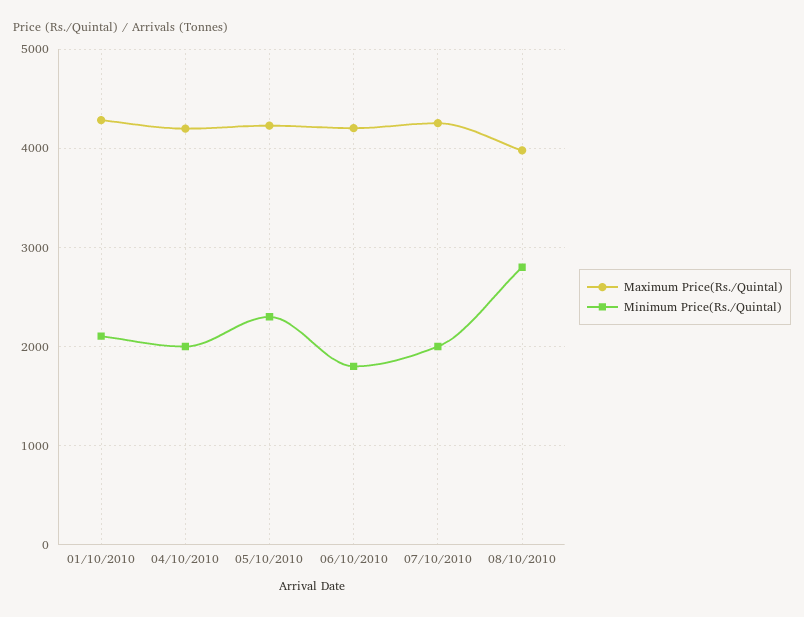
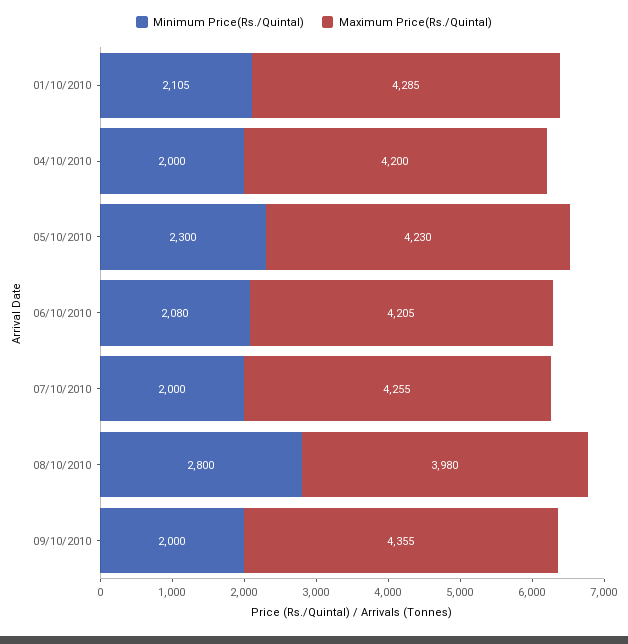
Minimum Price(Rs./Quintal), 06/10/2010: 1800 -> 2080
Minimum Price(Rs./Quintal), 09/10/2010: none -> 2000
Maximum Price(Rs./Quintal), 09/10/2010: none -> 4355

